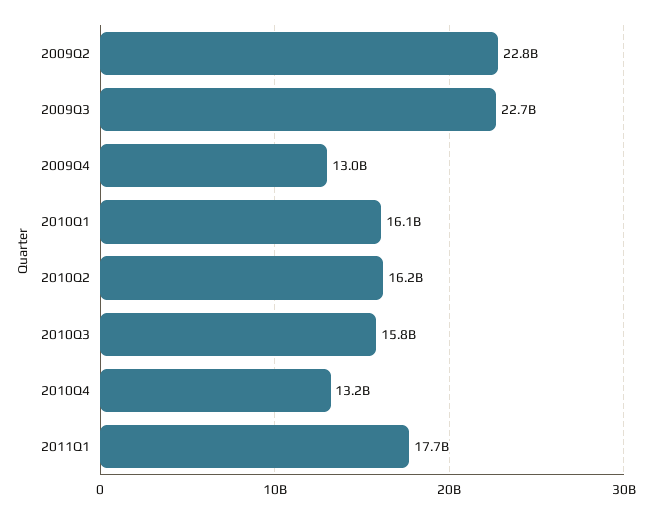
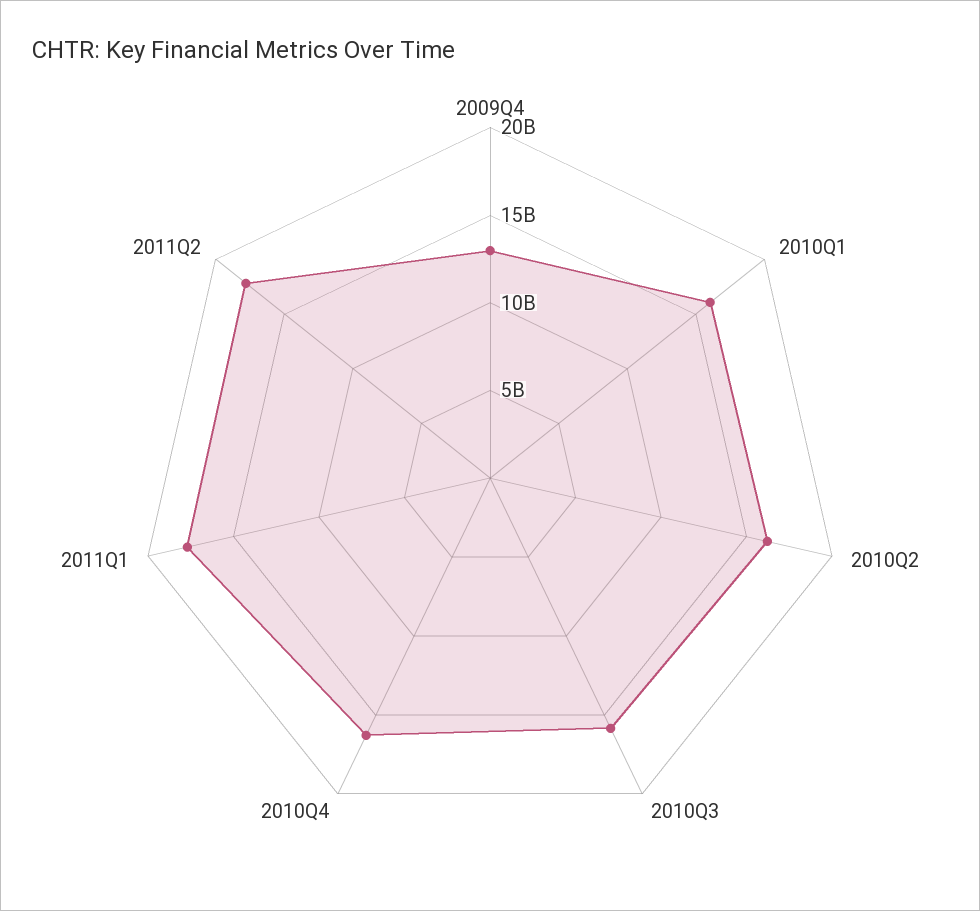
2009Q2: 22800000000 -> none
2009Q3: 22700000000 -> none
2010Q4: 13200000000 -> 16000000000
2011Q2: none -> 18000000000

